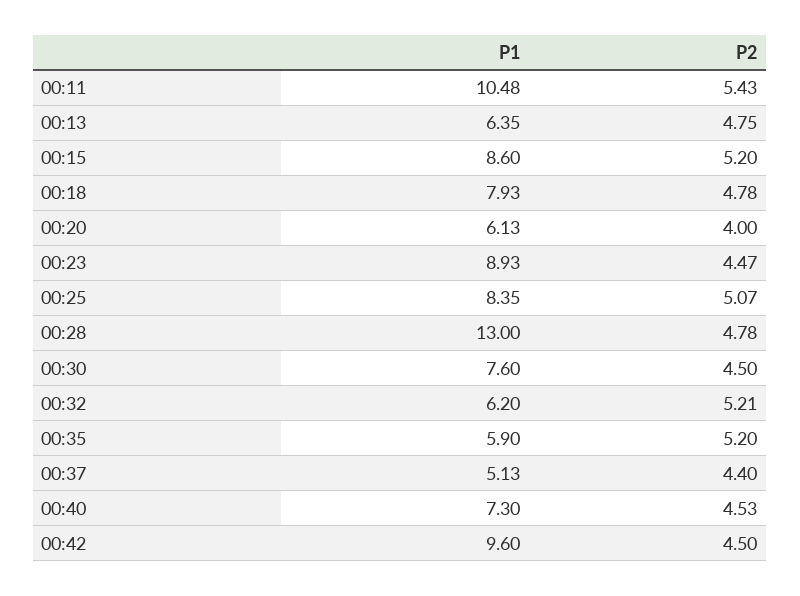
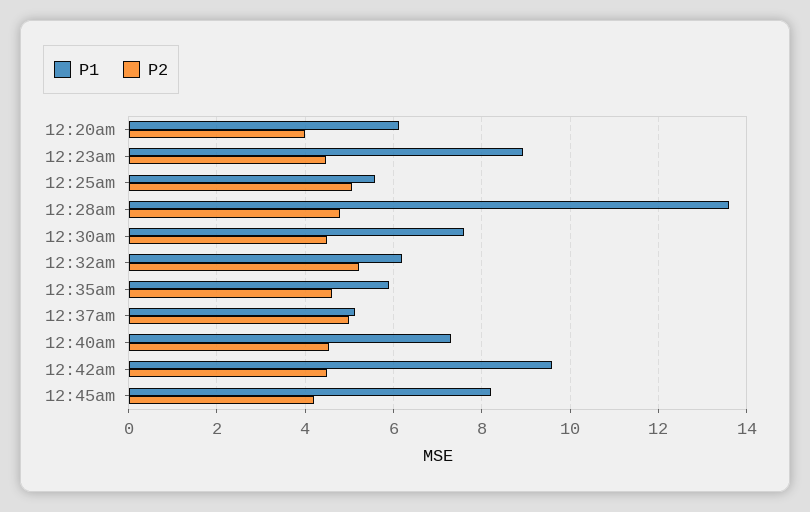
P1, 00:11: 10.48 -> none
P2, 00:11: 5.43 -> none
P1, 00:13: 6.35 -> none
P2, 00:13: 4.75 -> none
P1, 00:15: 8.6 -> none
P2, 00:15: 5.2 -> none
P1, 00:18: 7.93 -> none
P2, 00:18: 4.78 -> none
P1, 00:25: 8.35 -> 5.6
P1, 00:28: 13 -> 13.6
P2, 00:35: 5.2 -> 4.6
P2, 00:37: 4.4 -> 5
P1, 12:45am: none -> 8.2
P2, 12:45am: none -> 4.2

